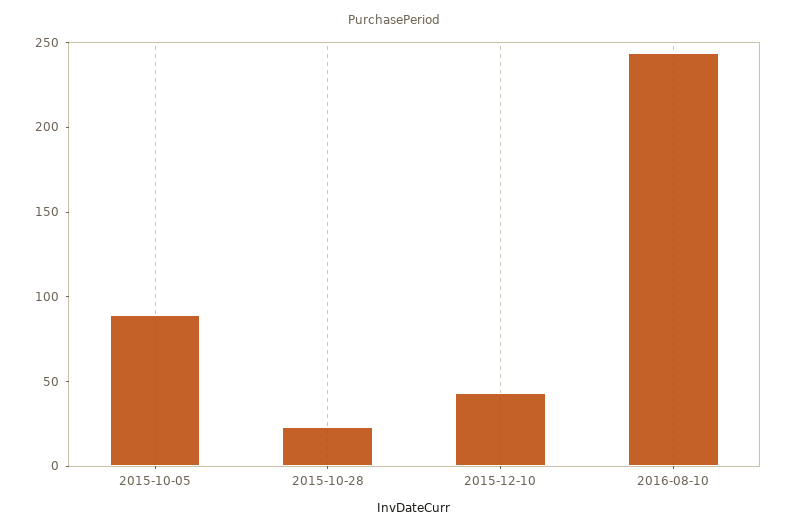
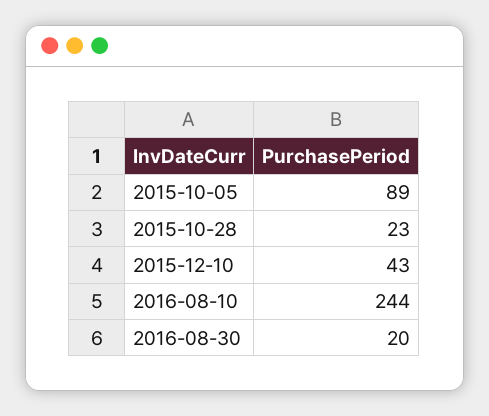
2016-08-30: none -> 20

